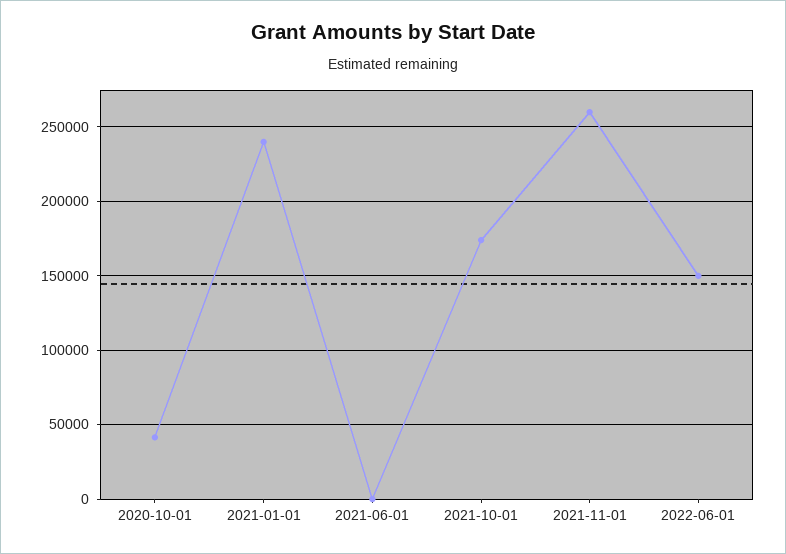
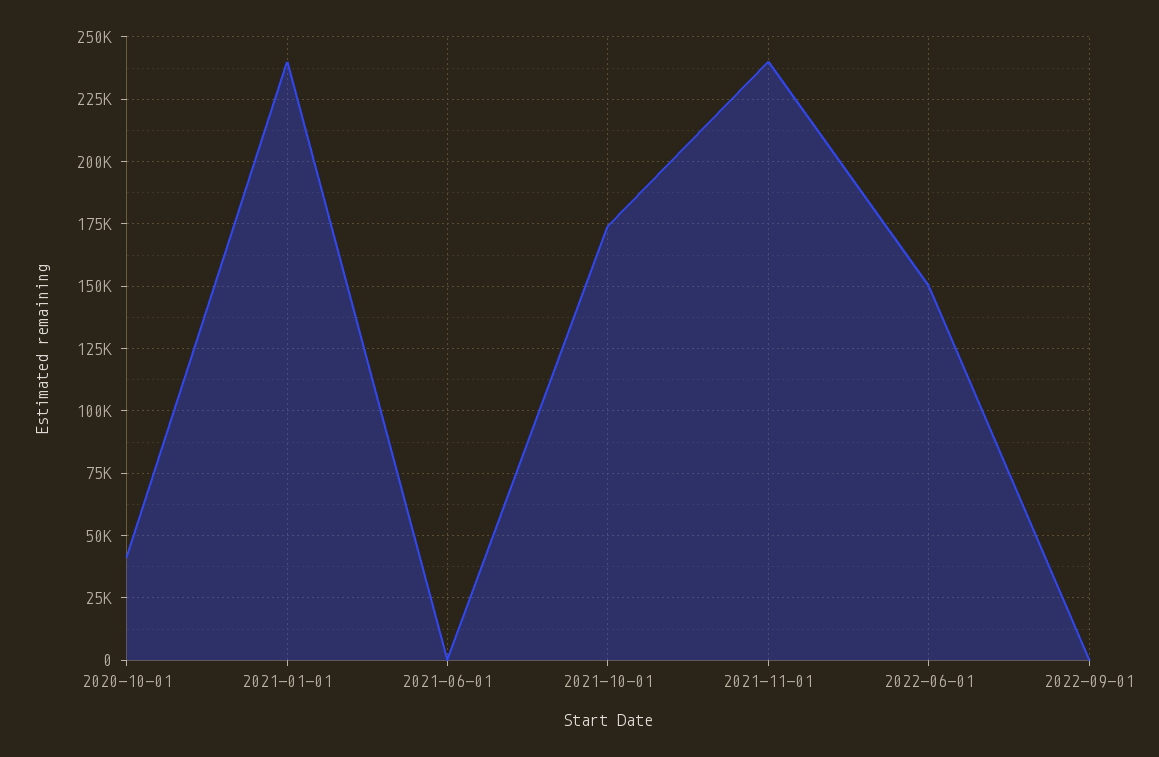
2021-11-01: 260000 -> 240000
2022-09-01: none -> 0

